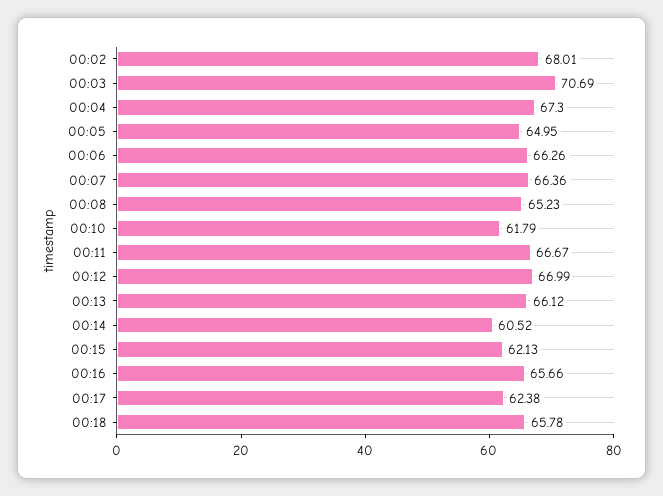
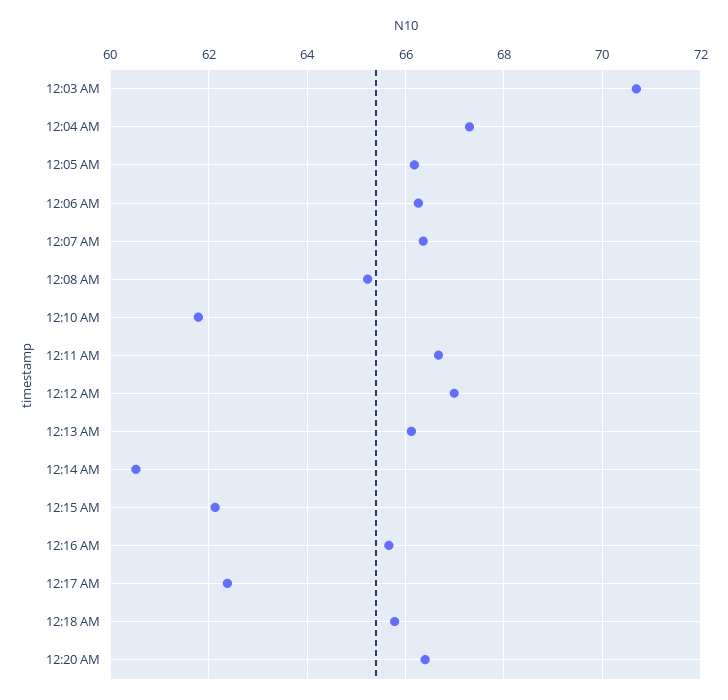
00:02: 68.01 -> none
00:05: 64.95 -> 66.2
12:20 AM: none -> 66.4

